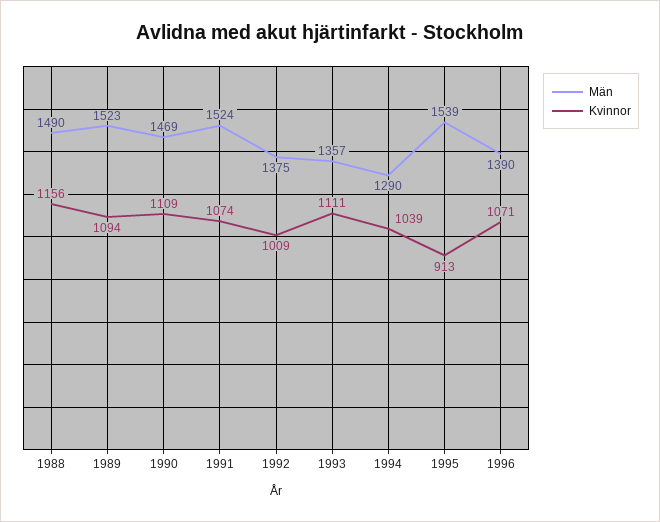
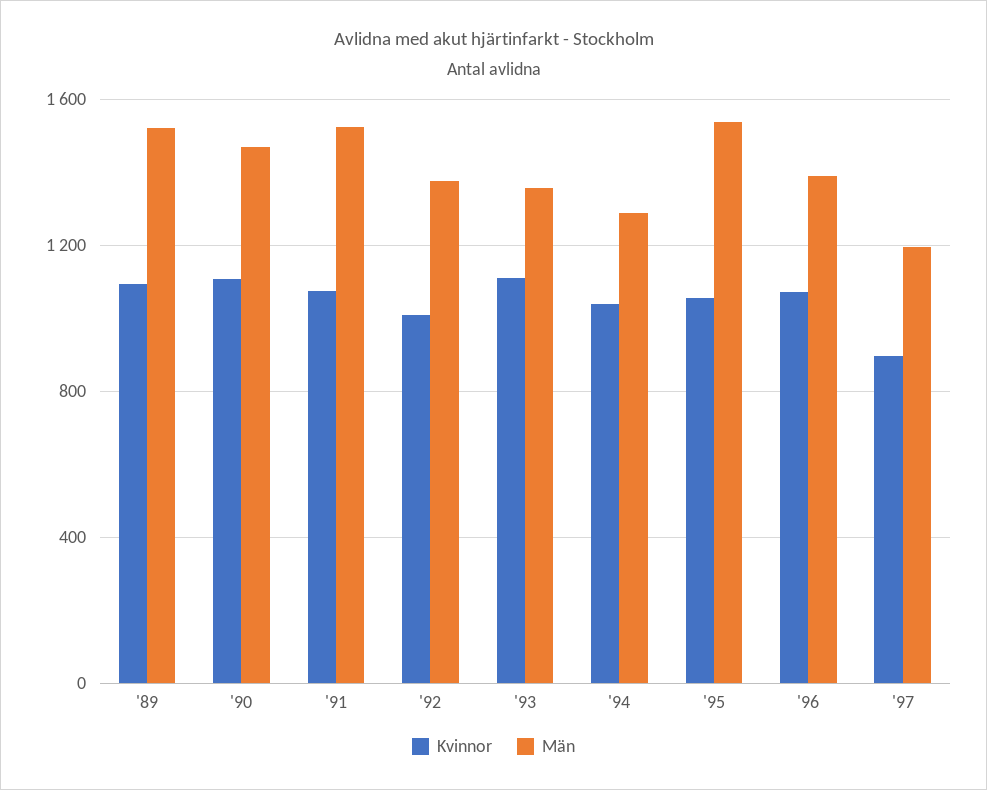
Män, 1988: 1490 -> none
Kvinnor, 1988: 1156 -> none
Kvinnor, 1995: 913 -> 1050
Kvinnor, '97: none -> 900
Män, '97: none -> 1200

